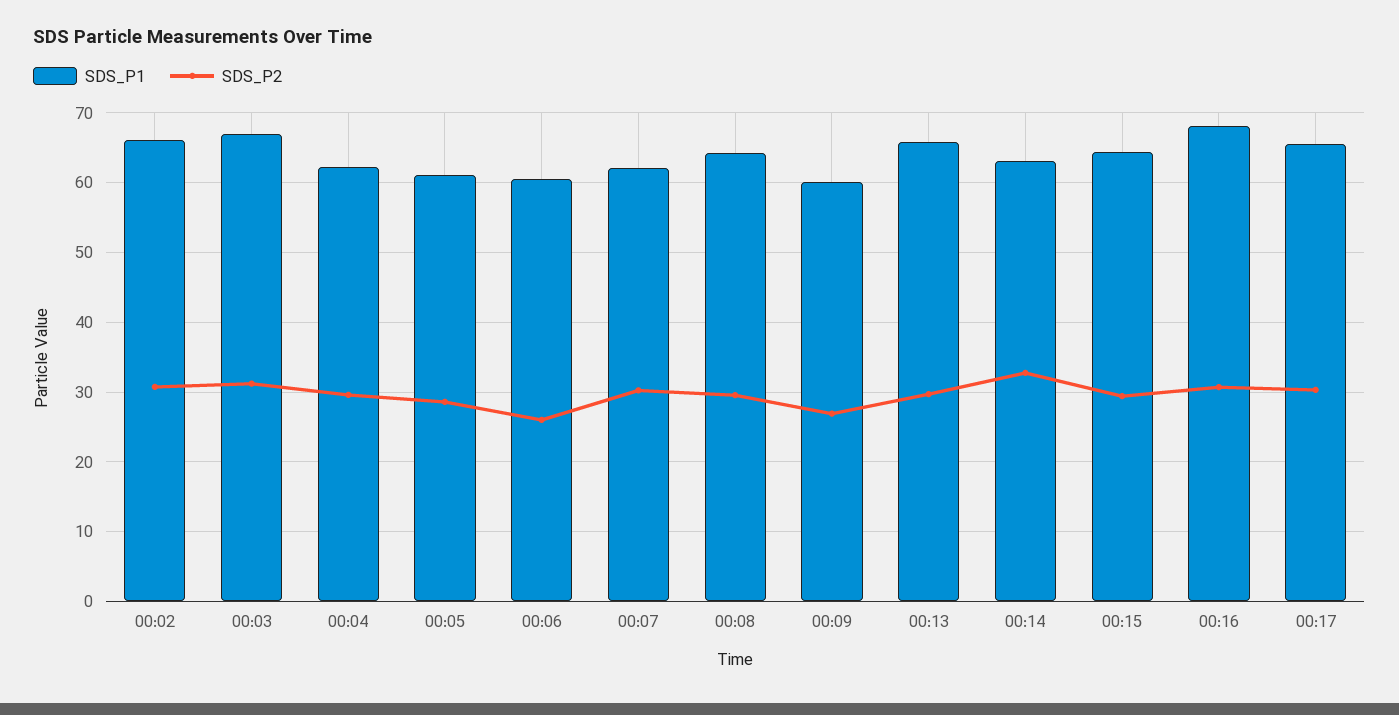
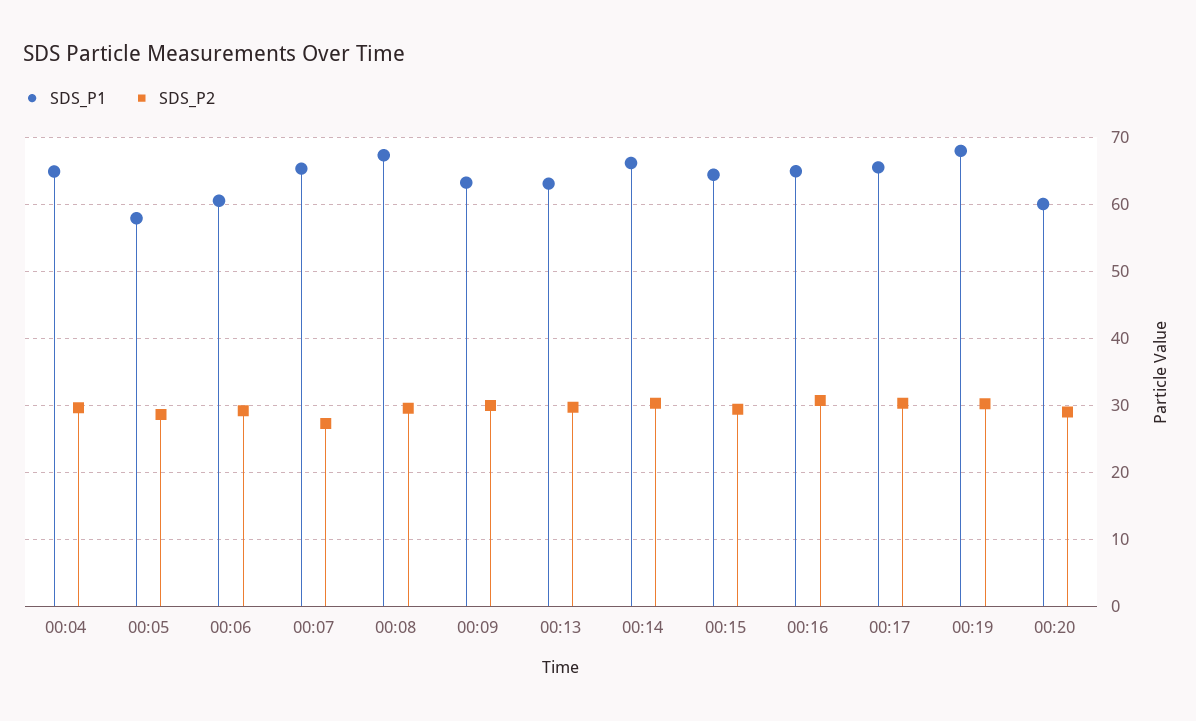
SDS_P1, 00:02: 66 -> none
SDS_P2, 00:02: 31 -> none
SDS_P1, 00:03: 67 -> none
SDS_P2, 00:03: 31 -> none
SDS_P1, 00:04: 62 -> 65
SDS_P1, 00:05: 61 -> 58
SDS_P2, 00:06: 26 -> 29
SDS_P1, 00:07: 62 -> 65
SDS_P2, 00:07: 30 -> 27
SDS_P1, 00:08: 64 -> 67
SDS_P1, 00:09: 60 -> 63
SDS_P2, 00:09: 27 -> 30
SDS_P1, 00:13: 66 -> 63
SDS_P1, 00:14: 63 -> 66
SDS_P2, 00:14: 33 -> 30
SDS_P1, 00:16: 68 -> 65
SDS_P1, 00:19: none -> 68
SDS_P2, 00:19: none -> 30
SDS_P1, 00:20: none -> 60
SDS_P2, 00:20: none -> 29

